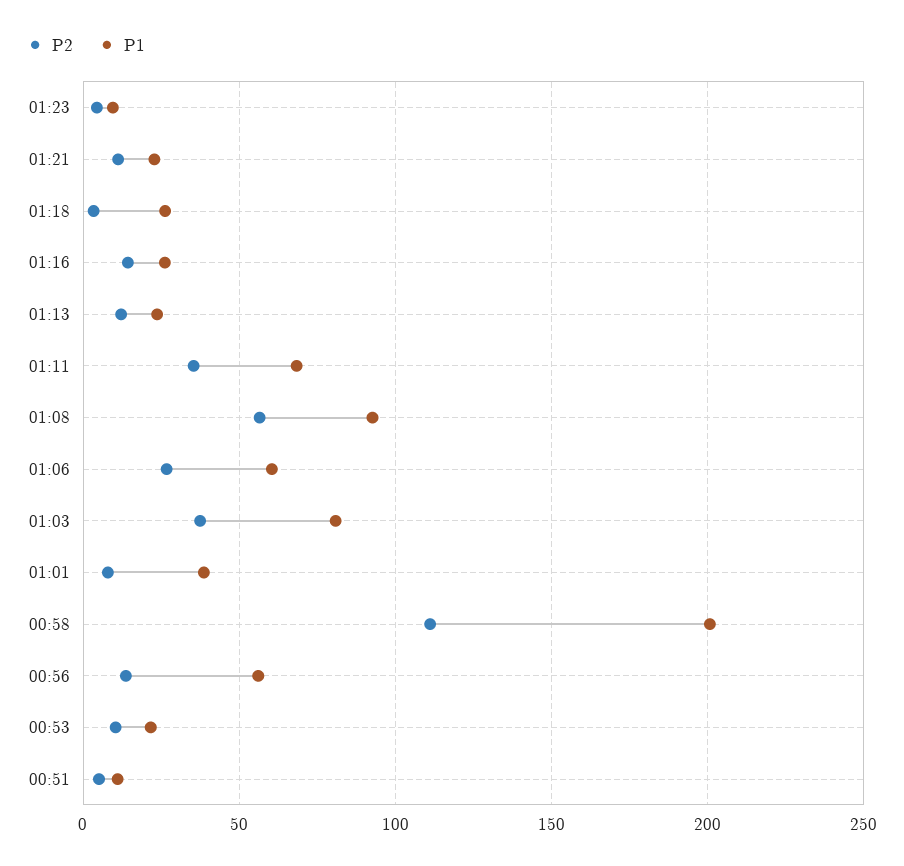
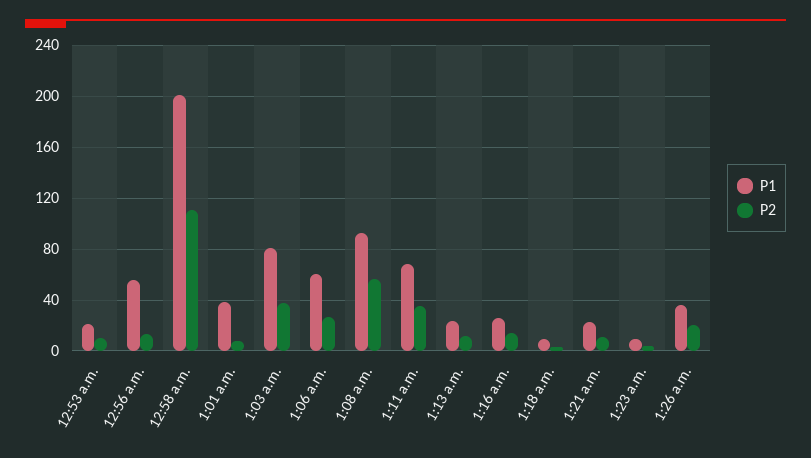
P1, 01:18: 25 -> 10
P2, 00:51: 5 -> none
P1, 00:51: 10 -> none
P1, 1:26 a.m.: none -> 35
P2, 1:26 a.m.: none -> 20

